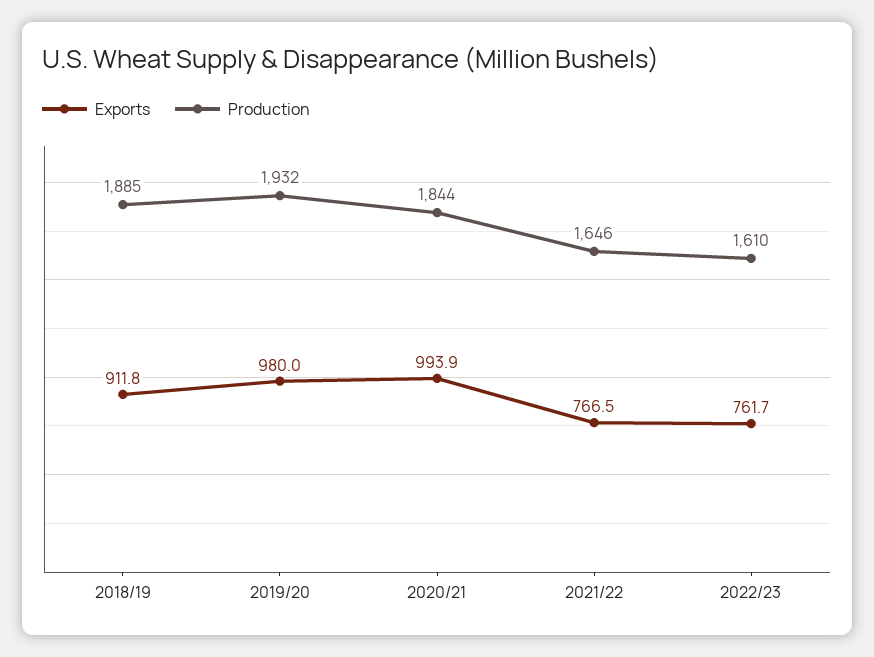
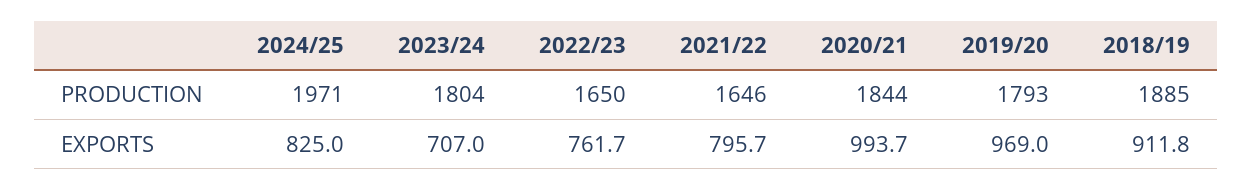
Exports, 2019/20: 980 -> 969
Production, 2019/20: 1932 -> 1793
Exports, 2020/21: 993.9 -> 993.7
Exports, 2021/22: 766.5 -> 795.7
Production, 2022/23: 1610 -> 1650
Production, 2024/25: none -> 1971
Production, 2023/24: none -> 1804
Exports, 2024/25: none -> 825
Exports, 2023/24: none -> 707

